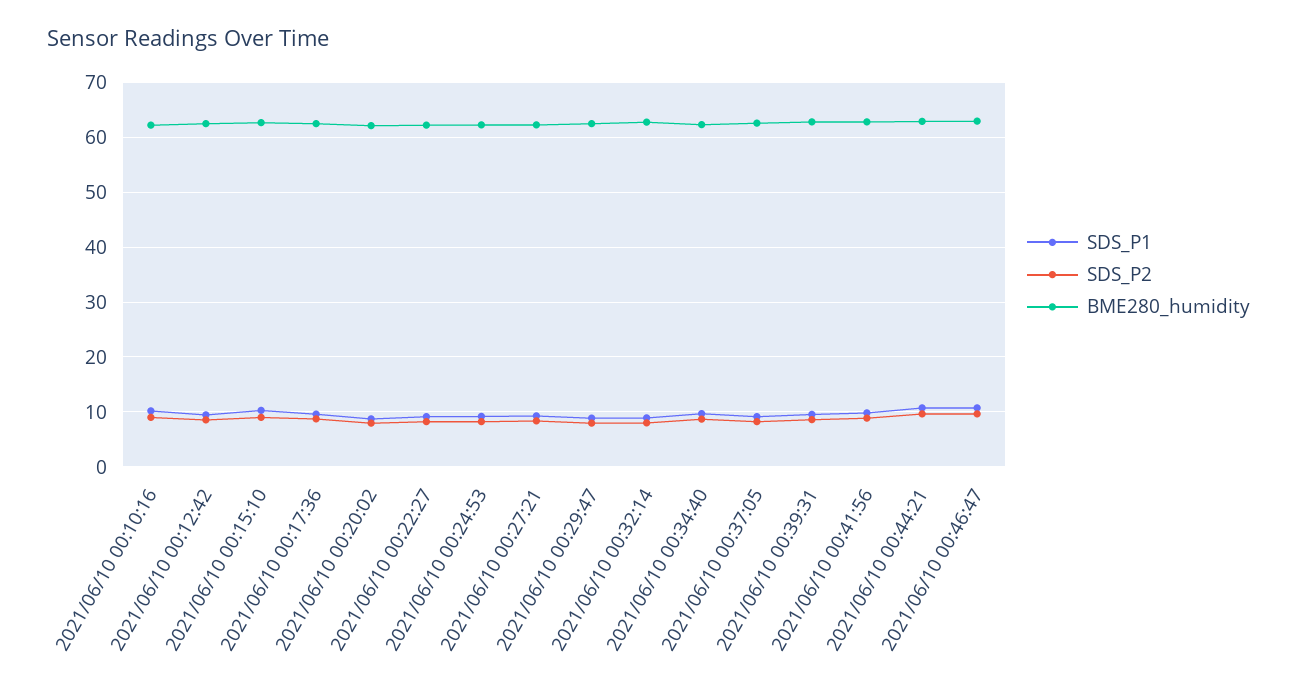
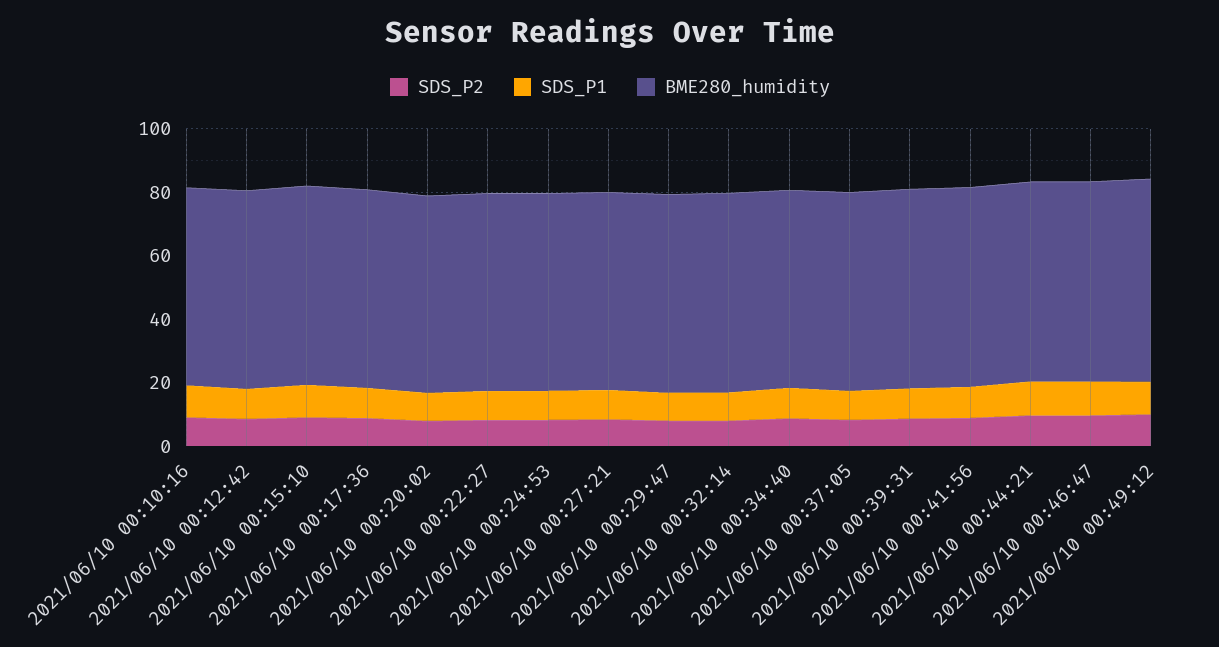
SDS_P2, 2021/06/10 00:49:12: none -> 10
SDS_P1, 2021/06/10 00:49:12: none -> 10
BME280_humidity, 2021/06/10 00:49:12: none -> 65

